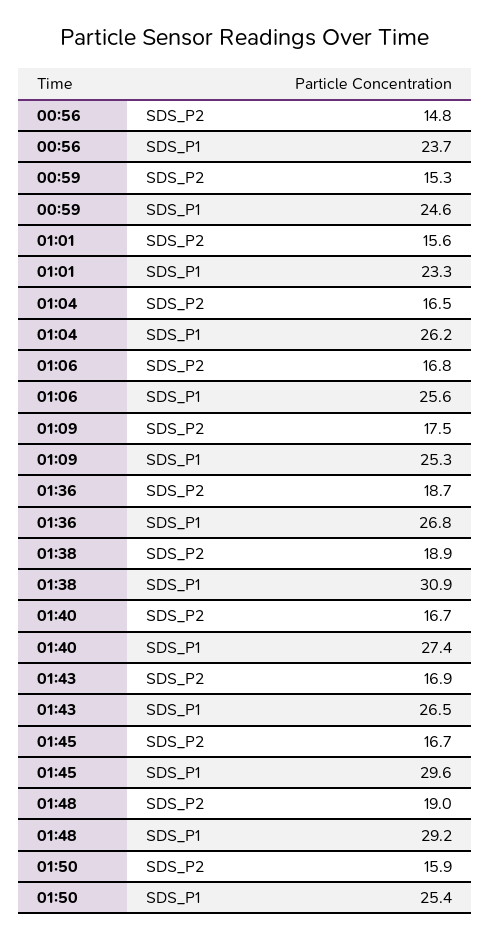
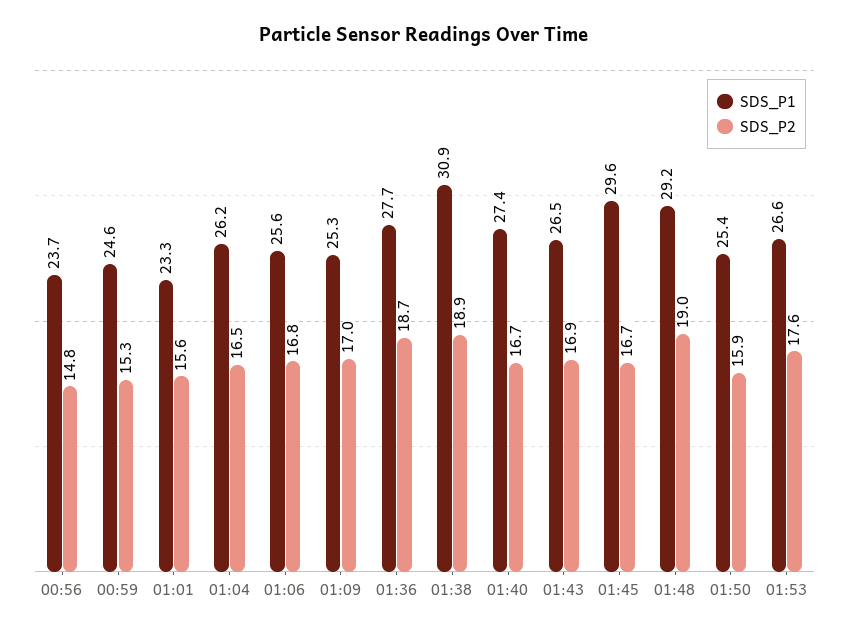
SDS_P2, 01:09: 17.5 -> 17
SDS_P1, 01:36: 26.8 -> 27.7
SDS_P1, 01:53: none -> 26.6
SDS_P2, 01:53: none -> 17.6

